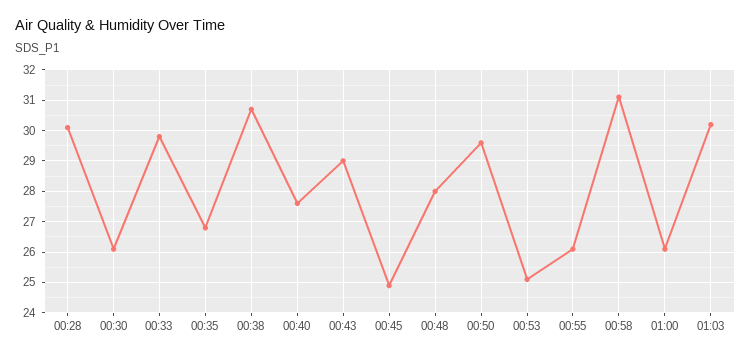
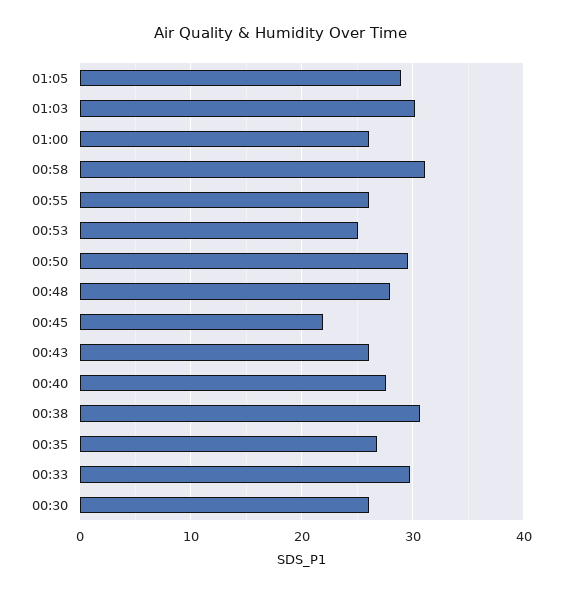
00:28: 30 -> none
00:43: 29 -> 26
00:45: 25 -> 22
01:05: none -> 29

